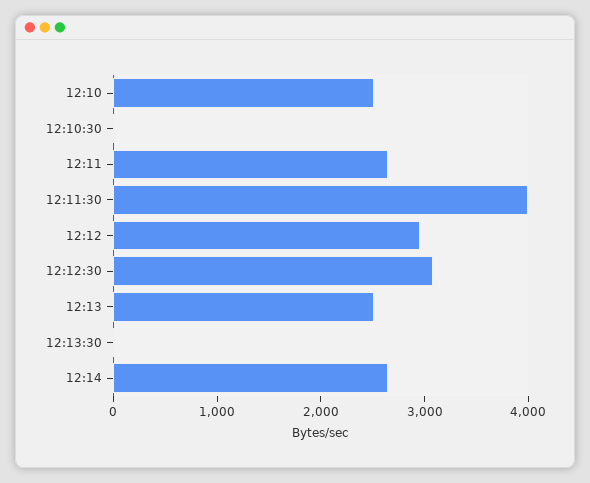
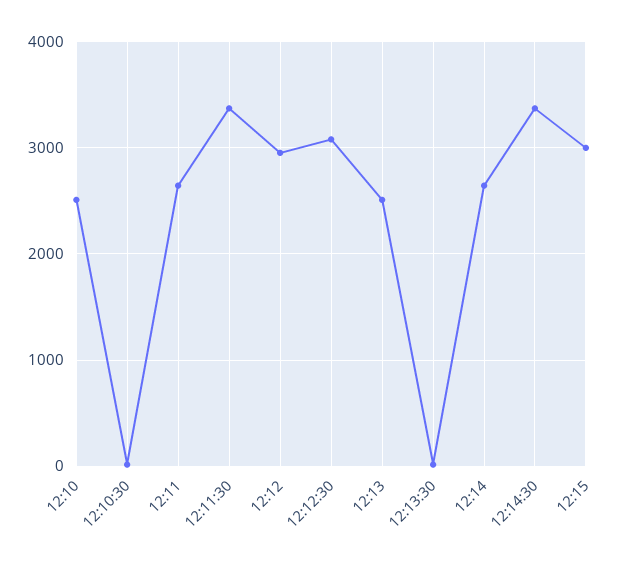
12:11:30: 4000 -> 3400
12:14:30: none -> 3400
12:15: none -> 3000

